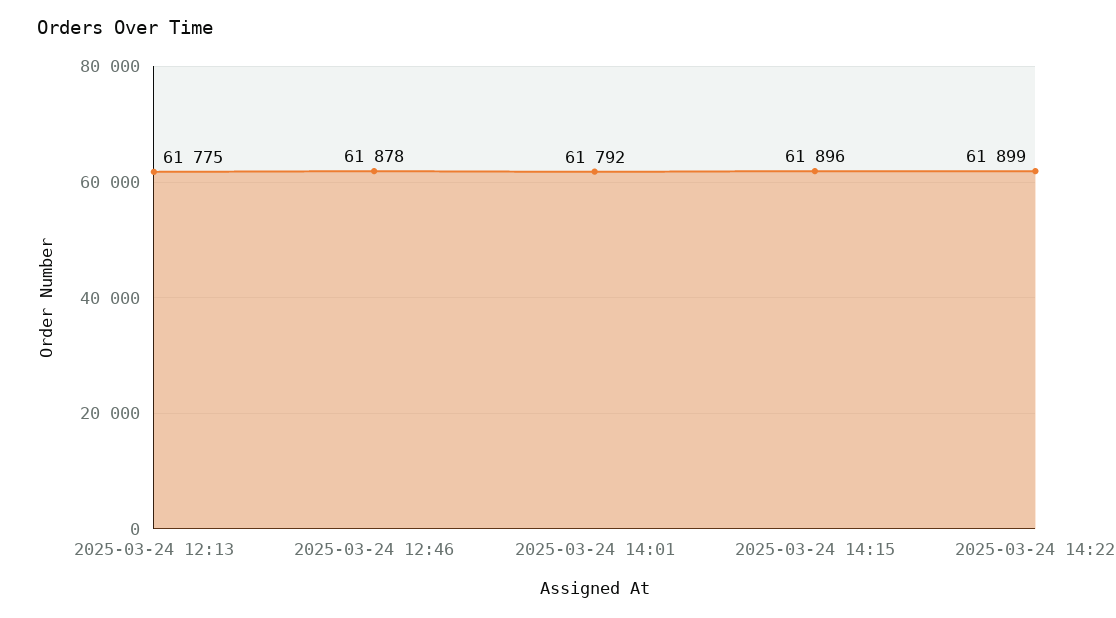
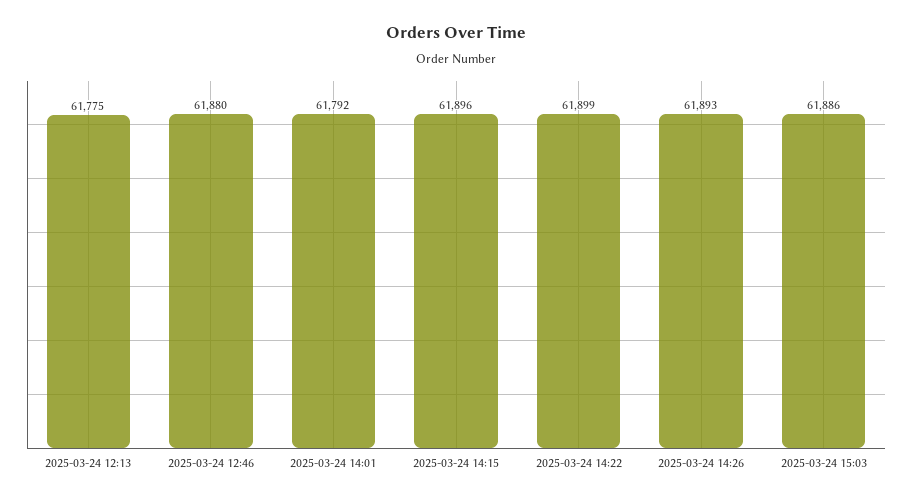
2025-03-24 12:46: 61878 -> 61880
2025-03-24 14:26: none -> 61893
2025-03-24 15:03: none -> 61886

